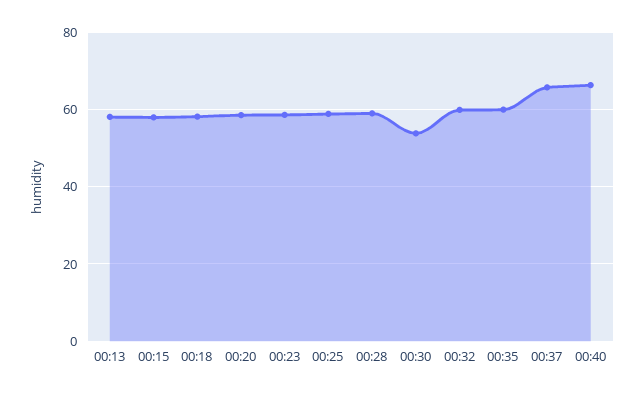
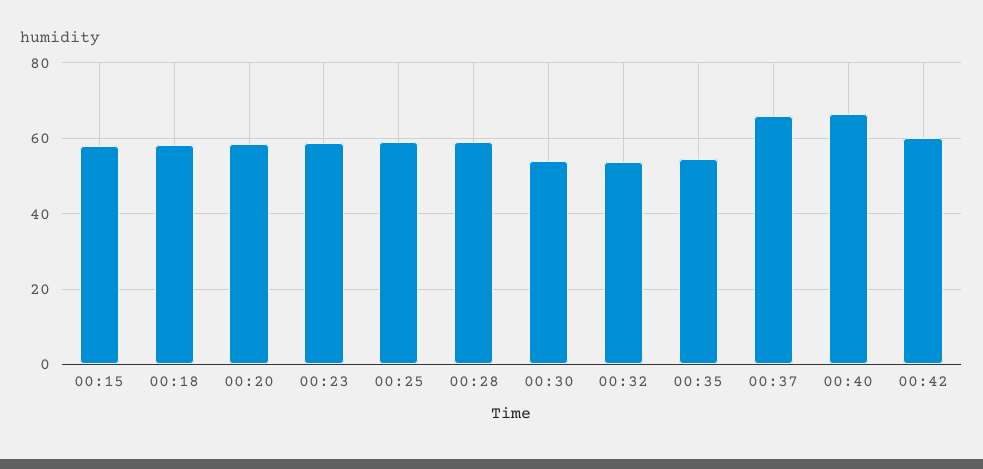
00:13: 58 -> none
00:32: 60 -> 54
00:35: 60 -> 54
00:42: none -> 60

